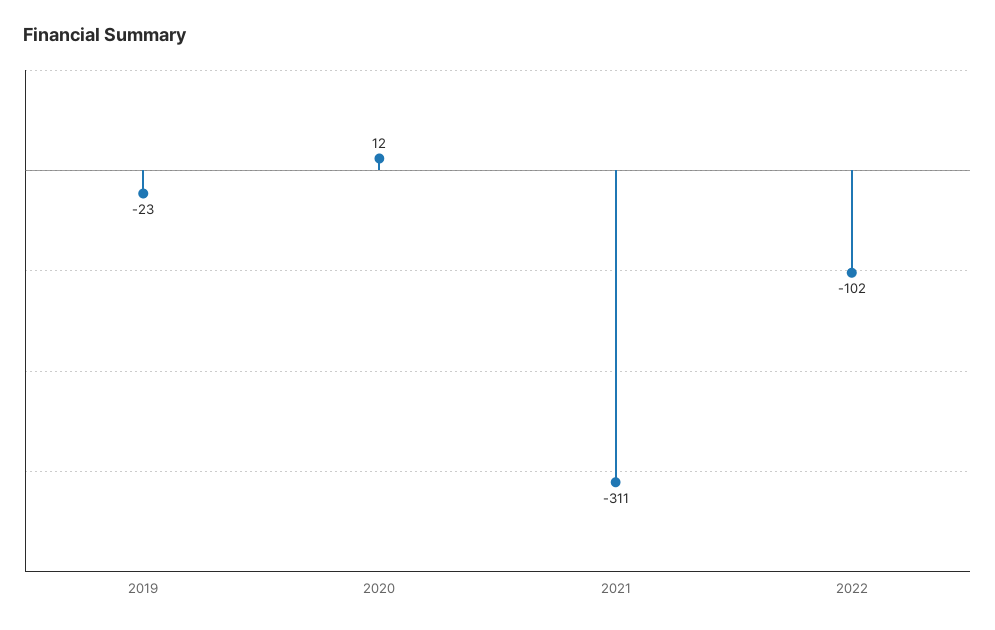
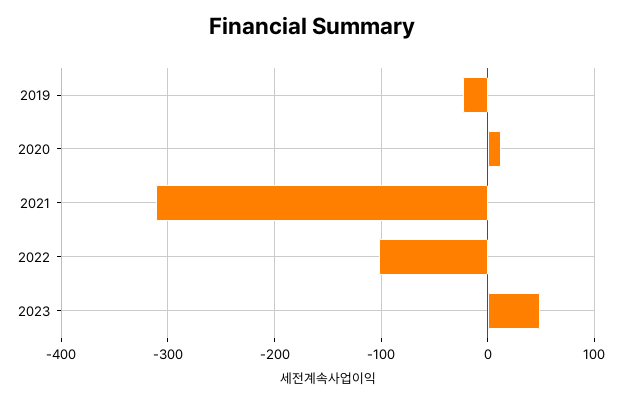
2023: none -> 50

